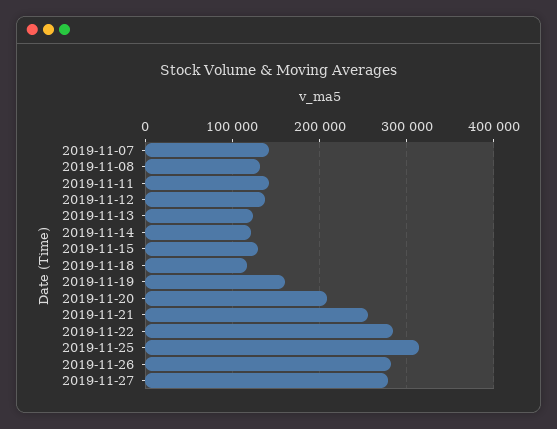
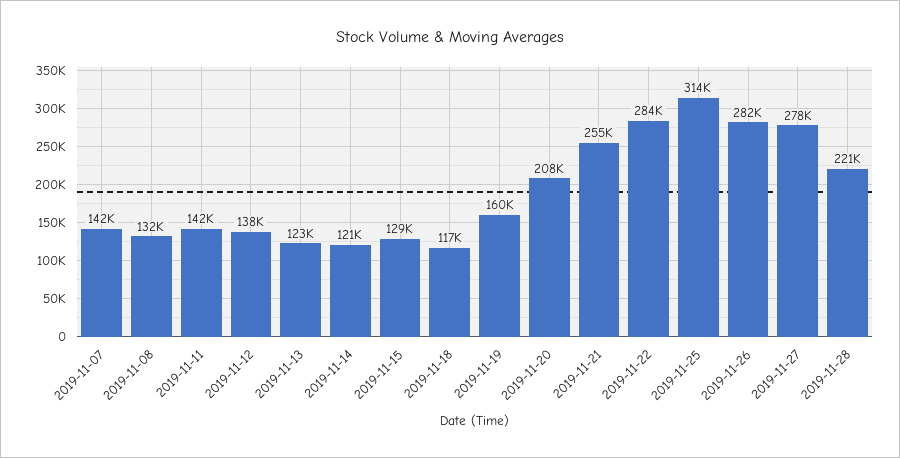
2019-11-28: none -> 221000

